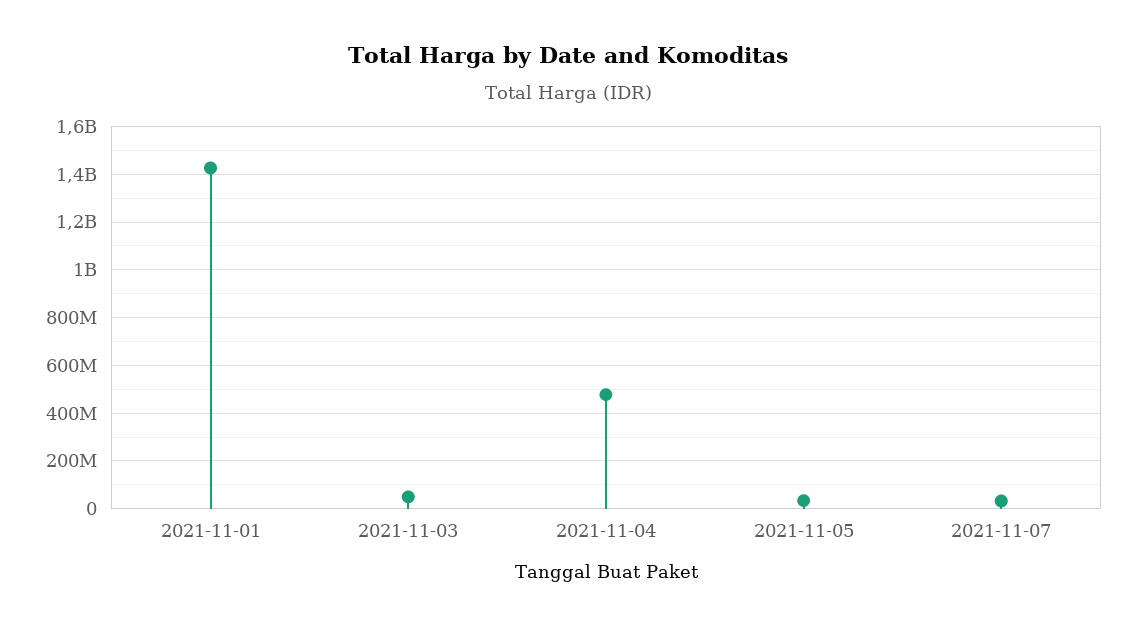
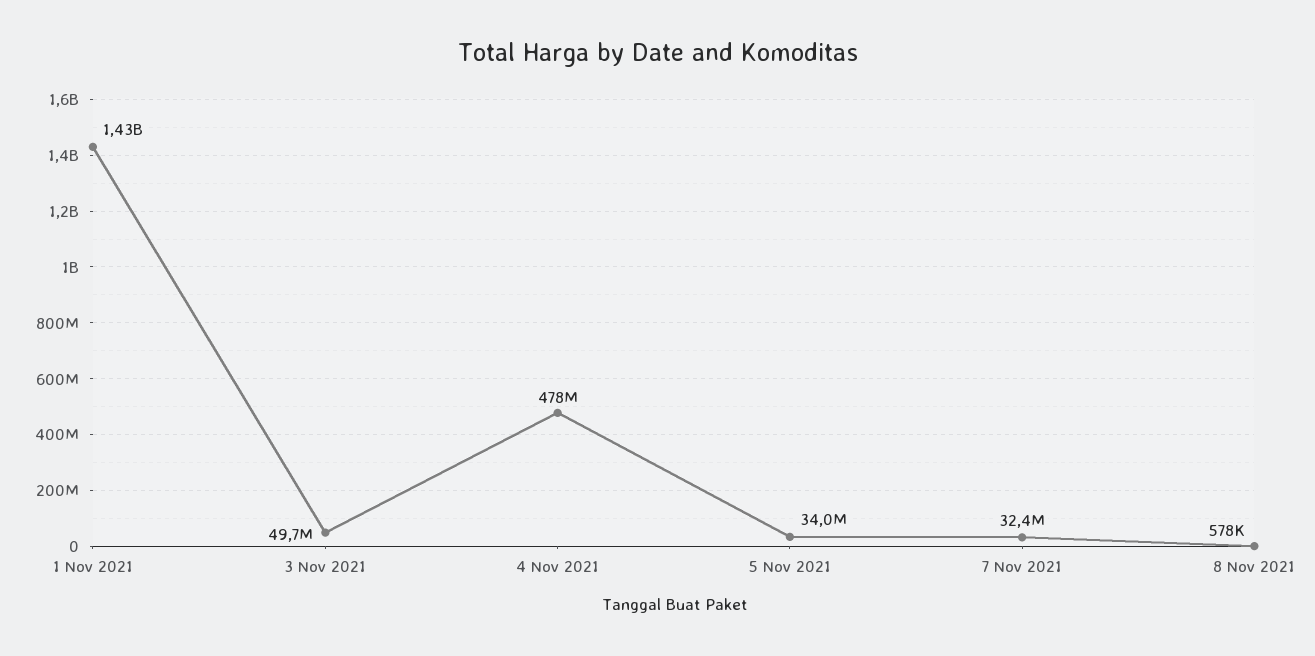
8 Nov 2021: none -> 578000

